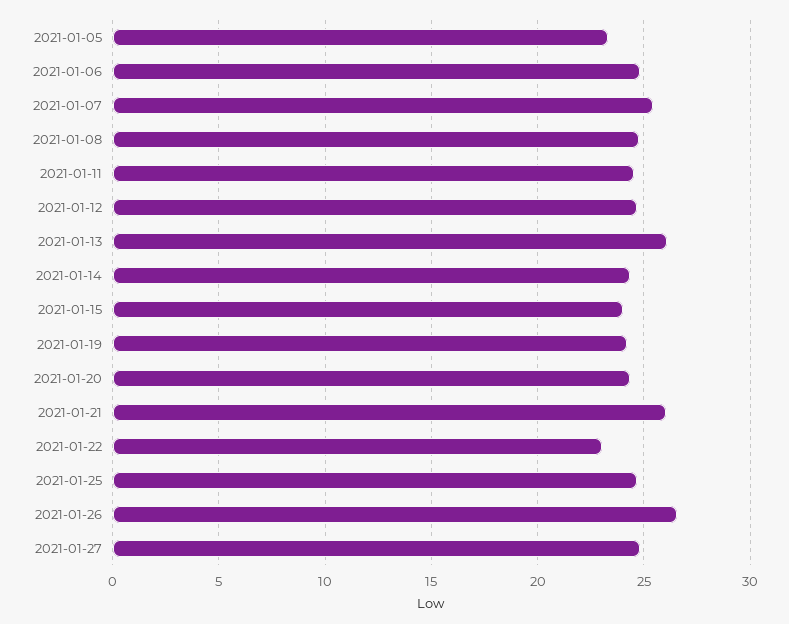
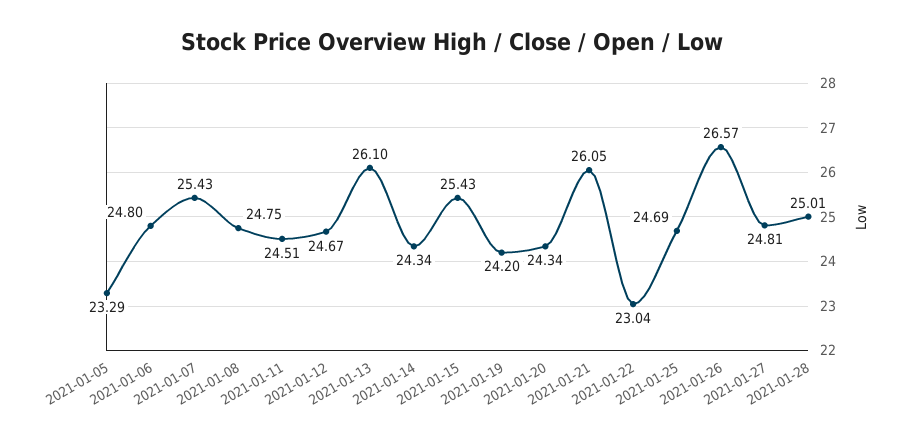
2021-01-15: 24 -> 25.43
2021-01-28: none -> 25.01

